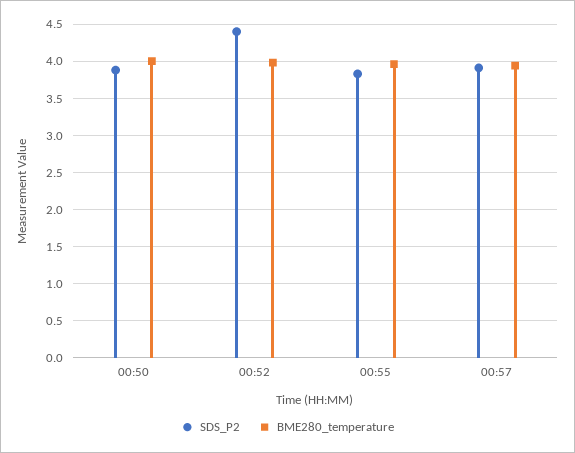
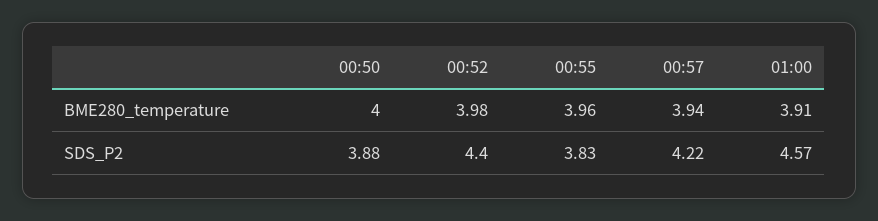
SDS_P2, 00:57: 3.9 -> 4.22
BME280_temperature, 01:00: none -> 3.91
SDS_P2, 01:00: none -> 4.57

